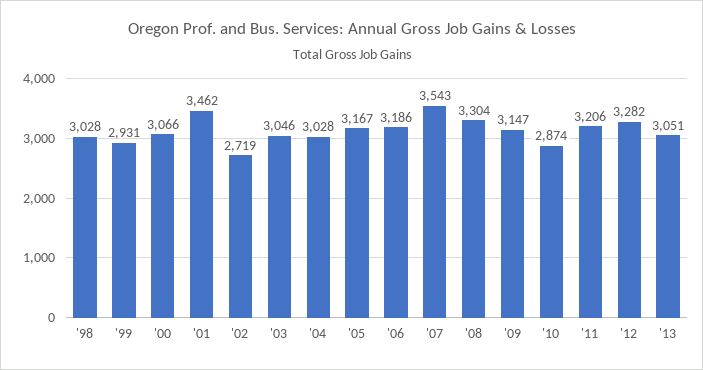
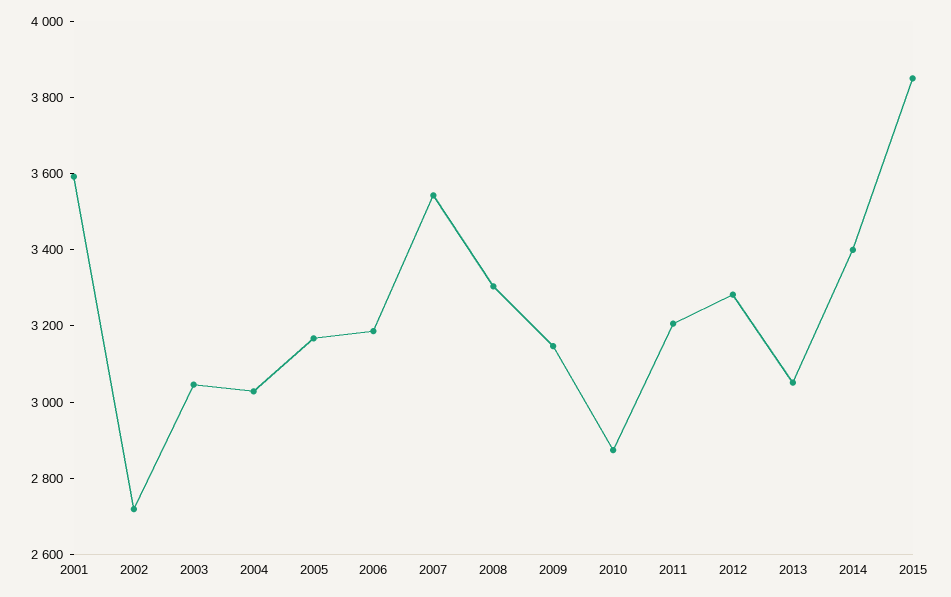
'98: 3028 -> none
'99: 2931 -> none
'00: 3066 -> none
'01: 3462 -> 3600
2014: none -> 3400
2015: none -> 3850

